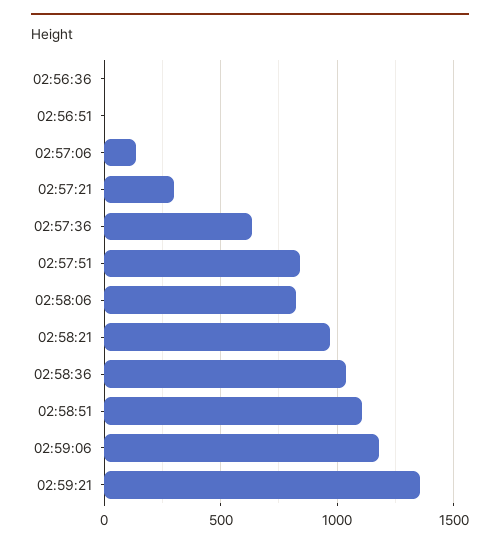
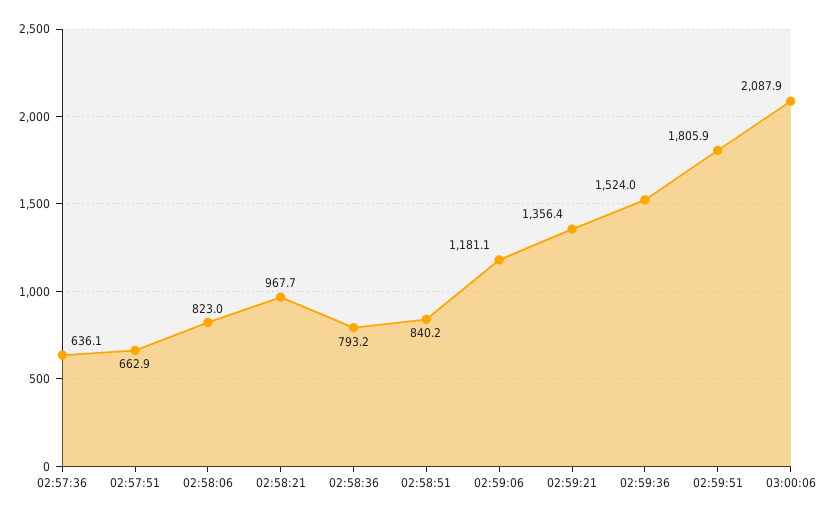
02:56:36: 0 -> none
02:56:51: 0 -> none
02:57:06: 150 -> none
02:57:21: 300 -> none
02:57:51: 850 -> 662.9
02:58:36: 1050 -> 793.2
02:58:51: 1100 -> 840.2
02:59:36: none -> 1524
02:59:51: none -> 1805.9
03:00:06: none -> 2087.9

